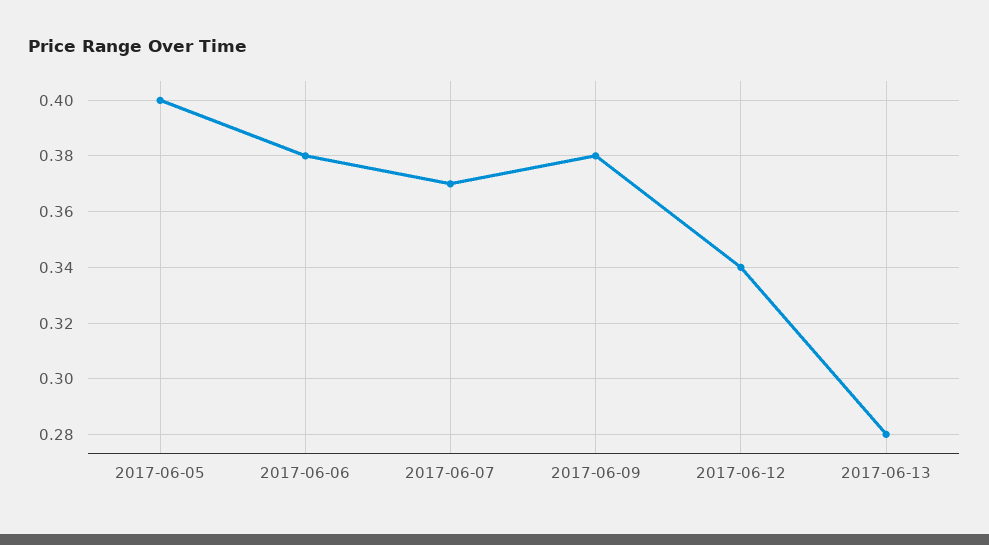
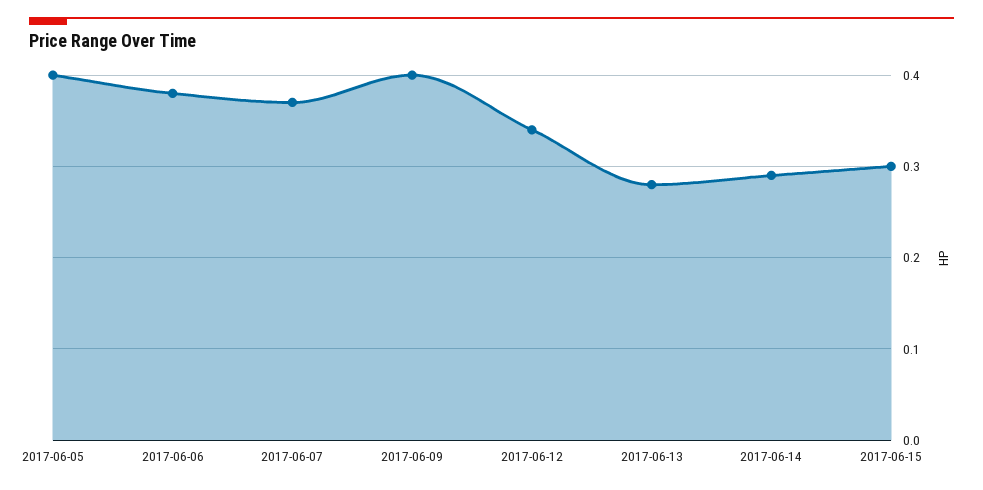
2017-06-09: 0.38 -> 0.4
2017-06-14: none -> 0.29
2017-06-15: none -> 0.3

